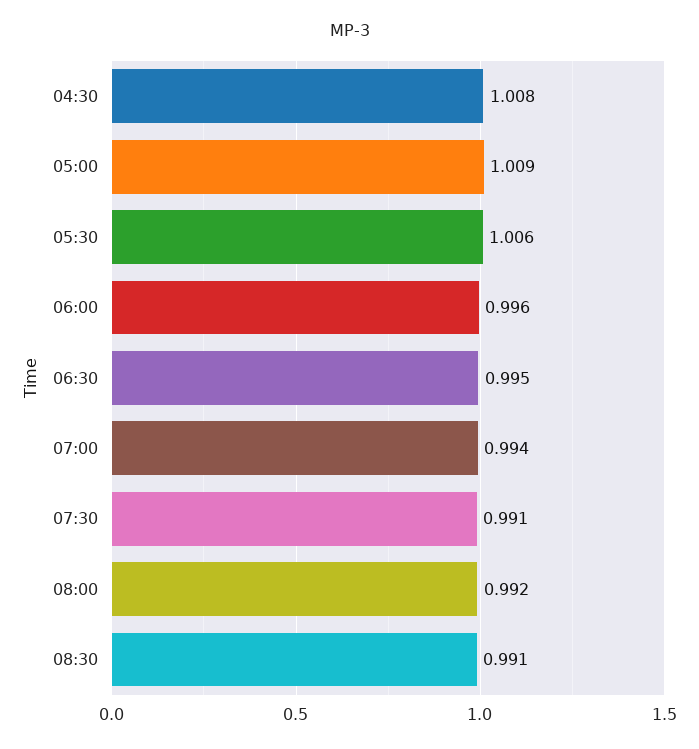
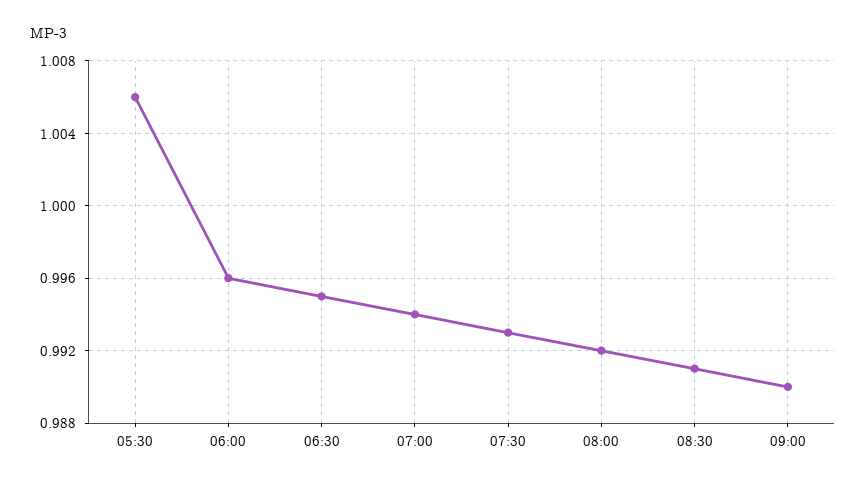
04:30: 1.008 -> none
05:00: 1.009 -> none
07:30: 0.991 -> 0.993
09:00: none -> 0.99

